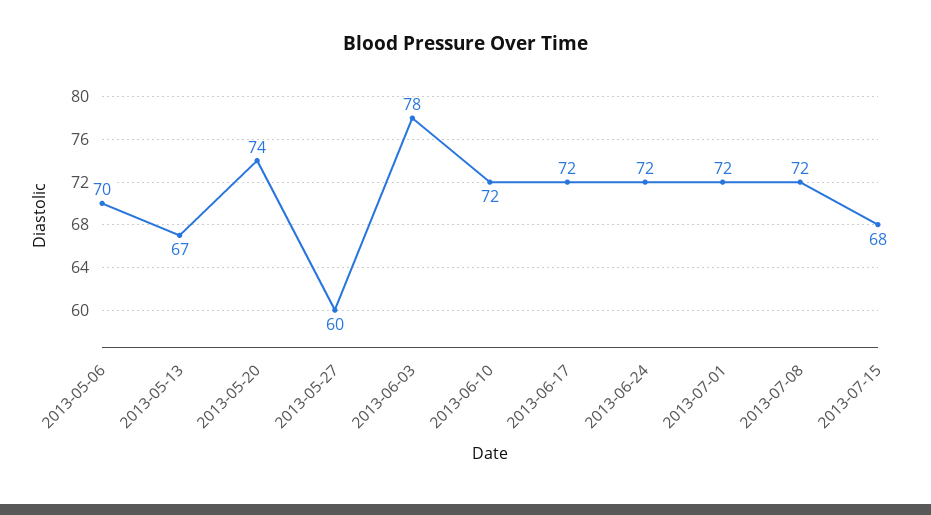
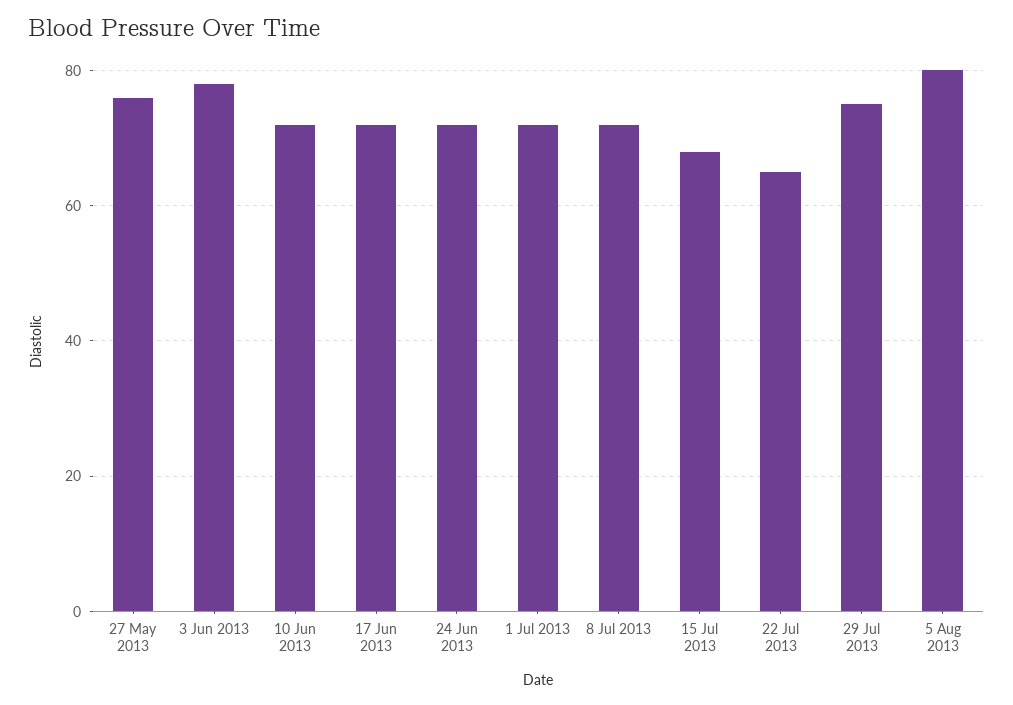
2013-05-06: 70 -> none
2013-05-13: 67 -> none
2013-05-20: 74 -> none
2013-05-27: 60 -> 75
22 Jul 2013: none -> 65
29 Jul 2013: none -> 75
5 Aug 2013: none -> 80

